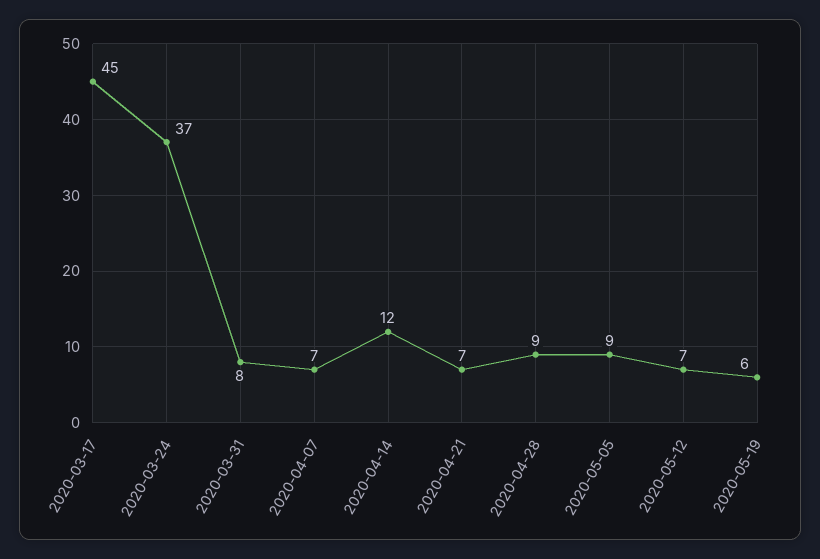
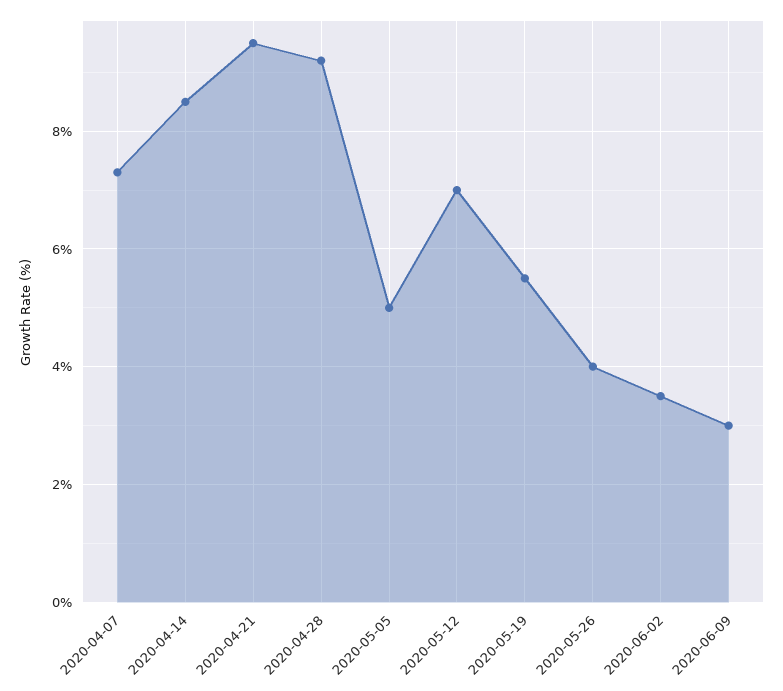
2020-03-17: 45 -> none
2020-03-24: 37 -> none
2020-03-31: 8 -> none
2020-04-14: 12 -> 8.5
2020-04-21: 7 -> 9.5
2020-05-05: 9 -> 5
2020-05-26: none -> 4
2020-06-02: none -> 3.5
2020-06-09: none -> 3

